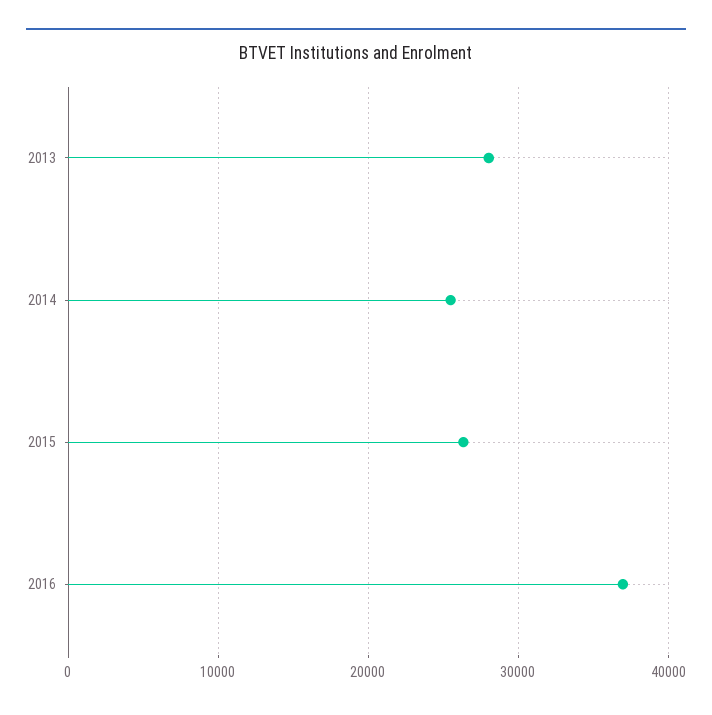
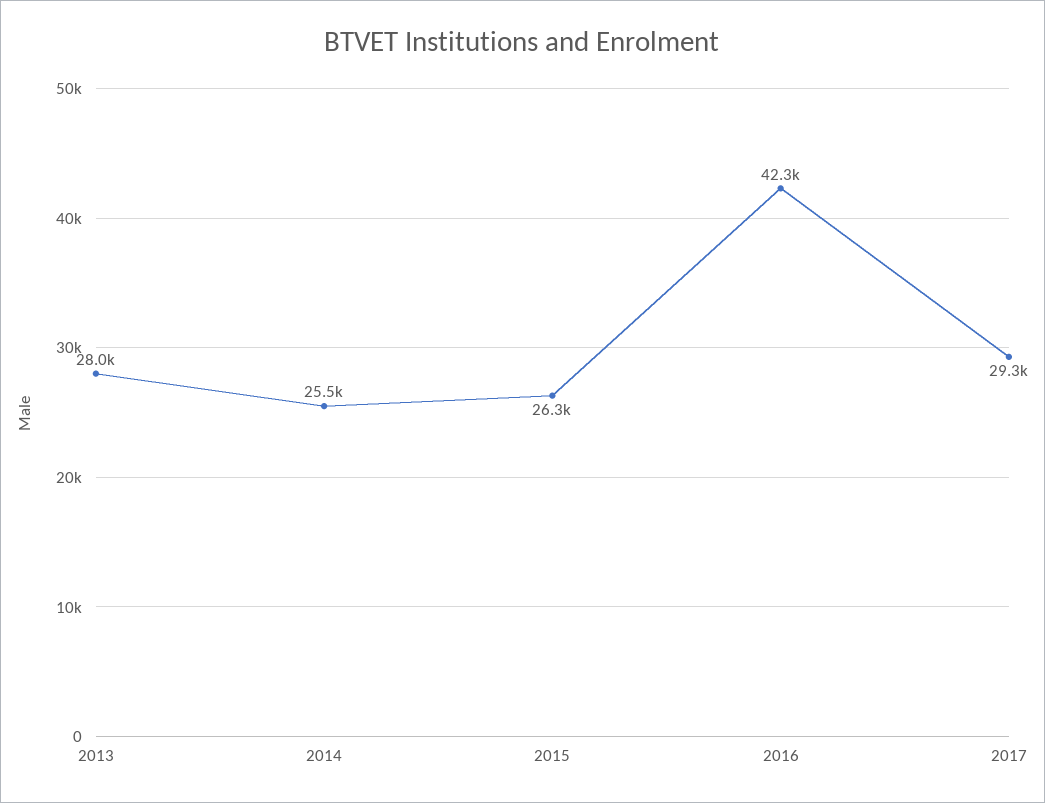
2016: 37000 -> 42300
2017: none -> 29300

